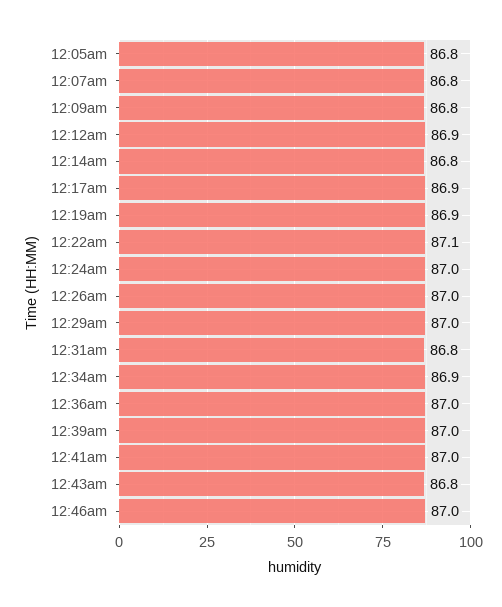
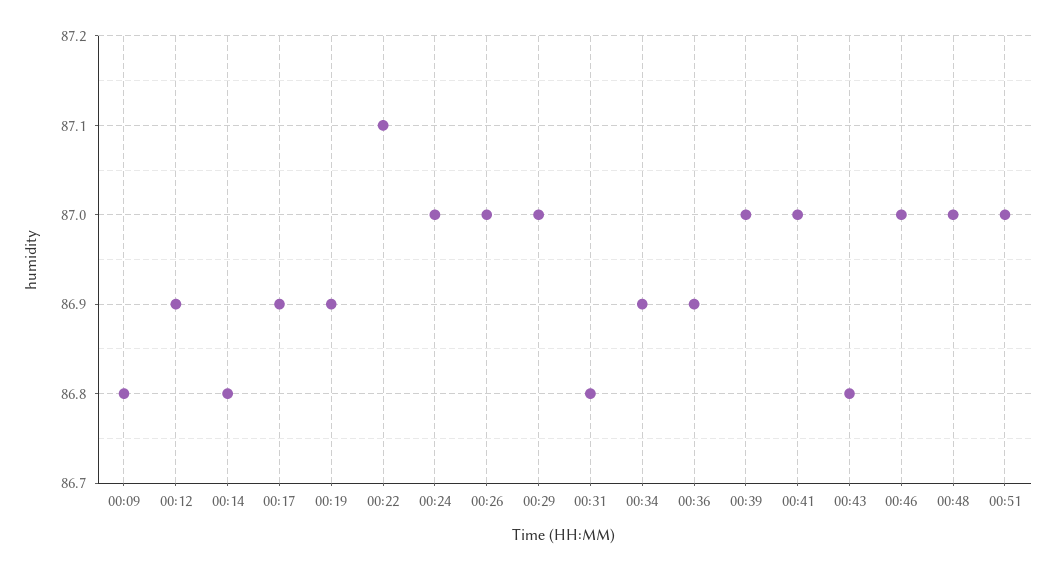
12:05am: 86.8 -> none
12:07am: 86.8 -> none
12:36am: 87 -> 86.9
00:48: none -> 87
00:51: none -> 87

